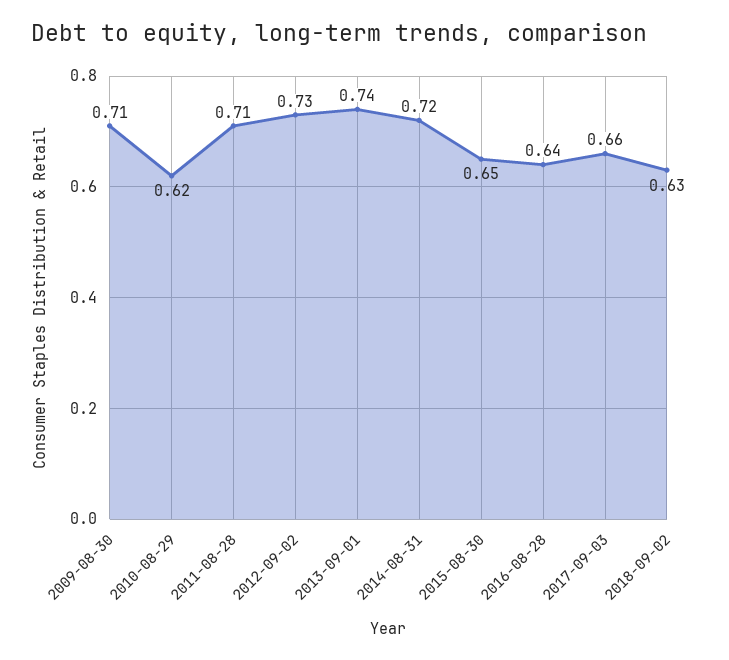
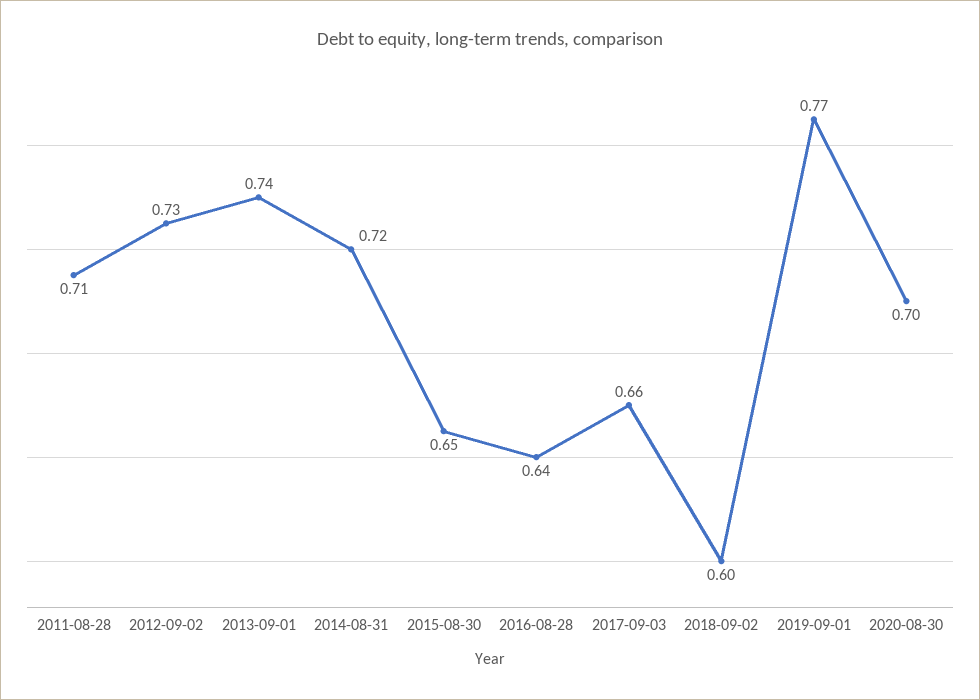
2009-08-30: 0.71 -> none
2010-08-29: 0.62 -> none
2018-09-02: 0.63 -> 0.6
2019-09-01: none -> 0.77
2020-08-30: none -> 0.7

